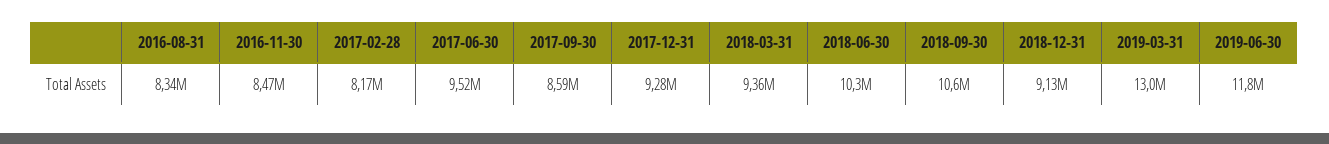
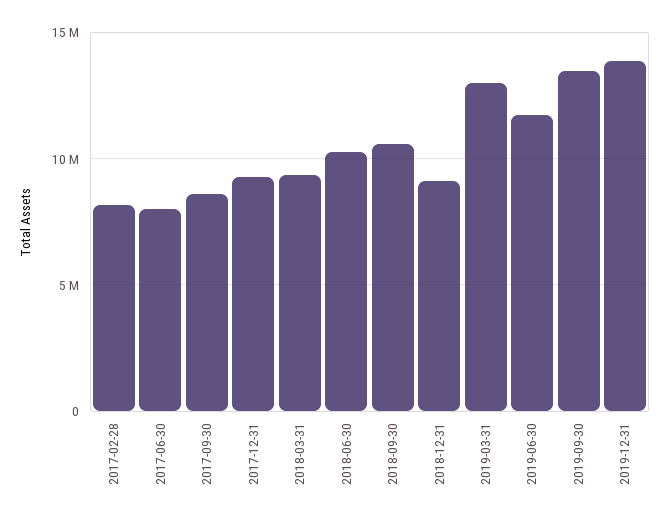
2016-08-31: 8340000 -> none
2016-11-30: 8470000 -> none
2017-06-30: 9520000 -> 8000000
2019-09-30: none -> 13500000
2019-12-31: none -> 14000000

